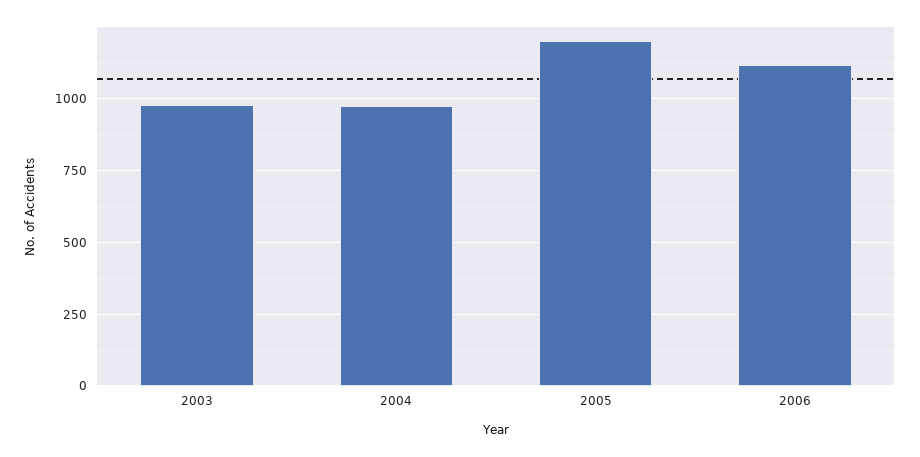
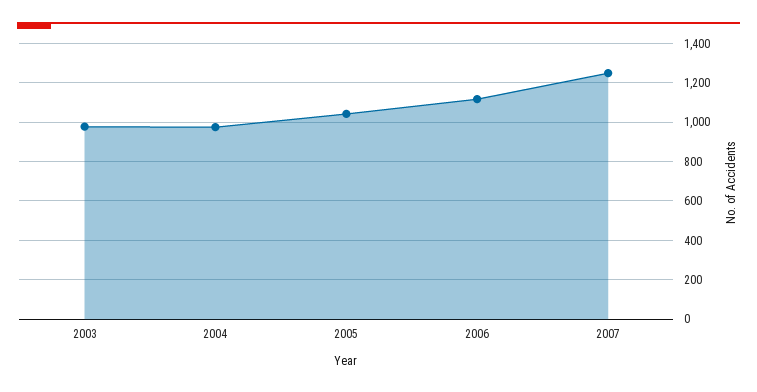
2005: 1200 -> 1050
2007: none -> 1250

